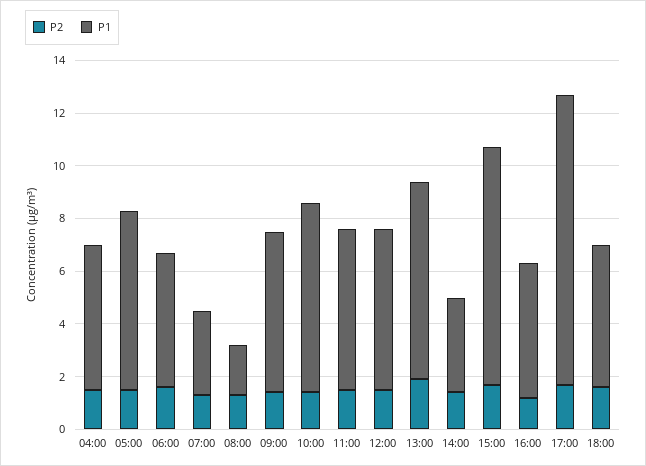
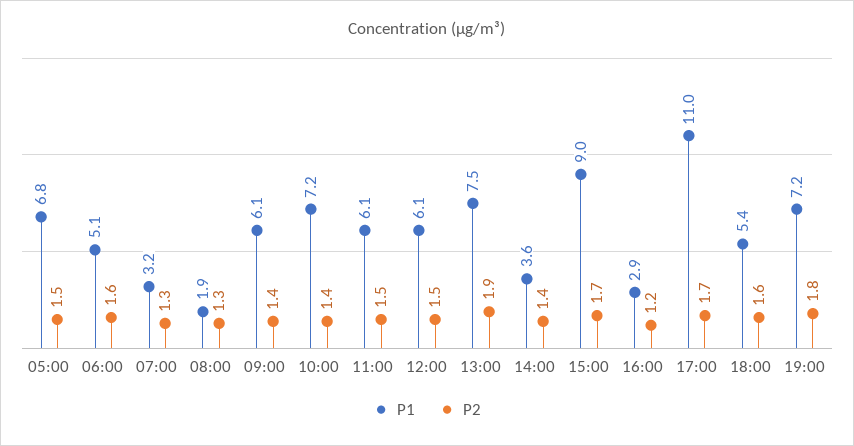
P2, 04:00: 1.5 -> none
P1, 04:00: 5.5 -> none
P1, 16:00: 5 -> 2.9
P1, 19:00: none -> 7.2
P2, 19:00: none -> 1.8

